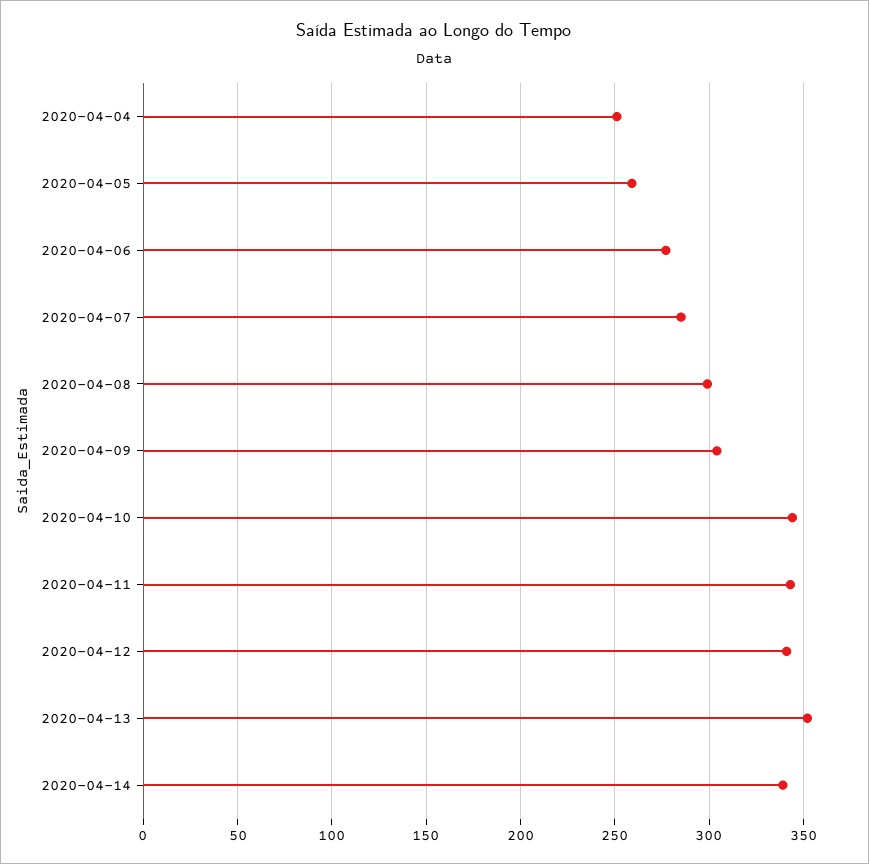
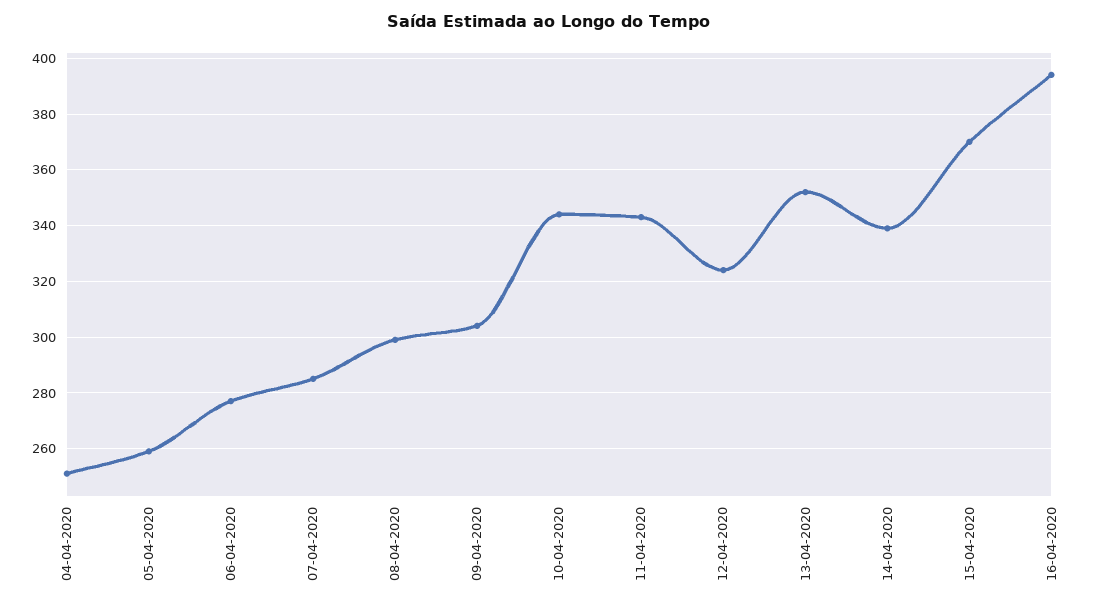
2020-04-12: 340 -> 325
15-04-2020: none -> 370
16-04-2020: none -> 395

